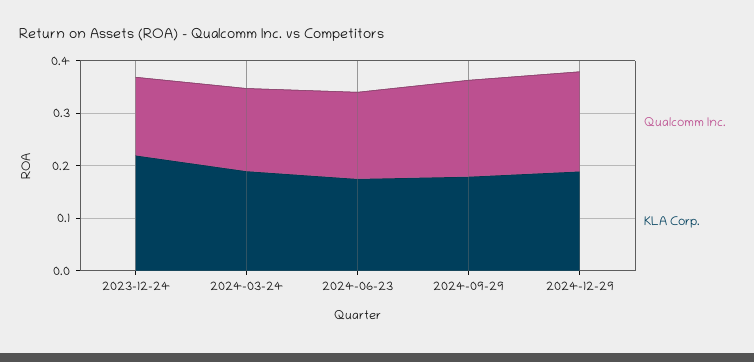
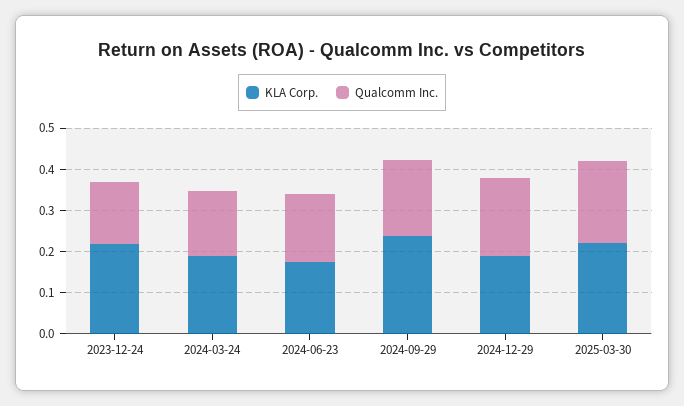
KLA Corp., 2024-09-29: 0.18 -> 0.24
KLA Corp., 2025-03-30: none -> 0.22
Qualcomm Inc., 2025-03-30: none -> 0.2

